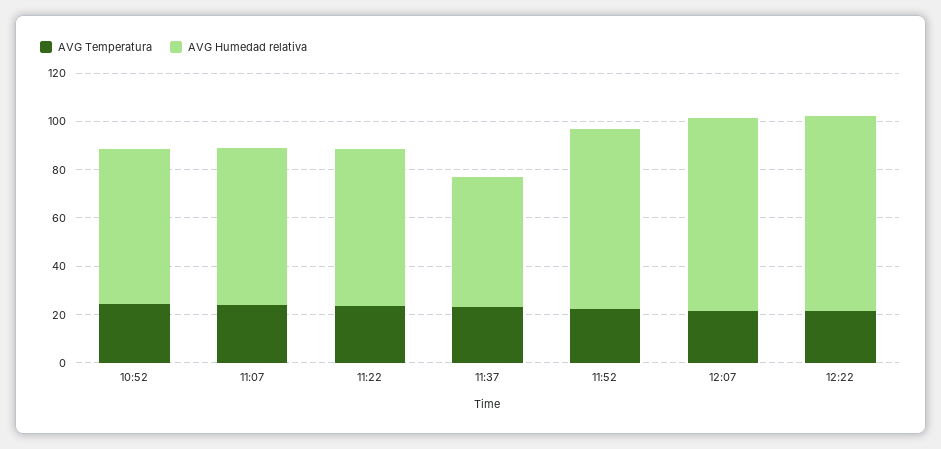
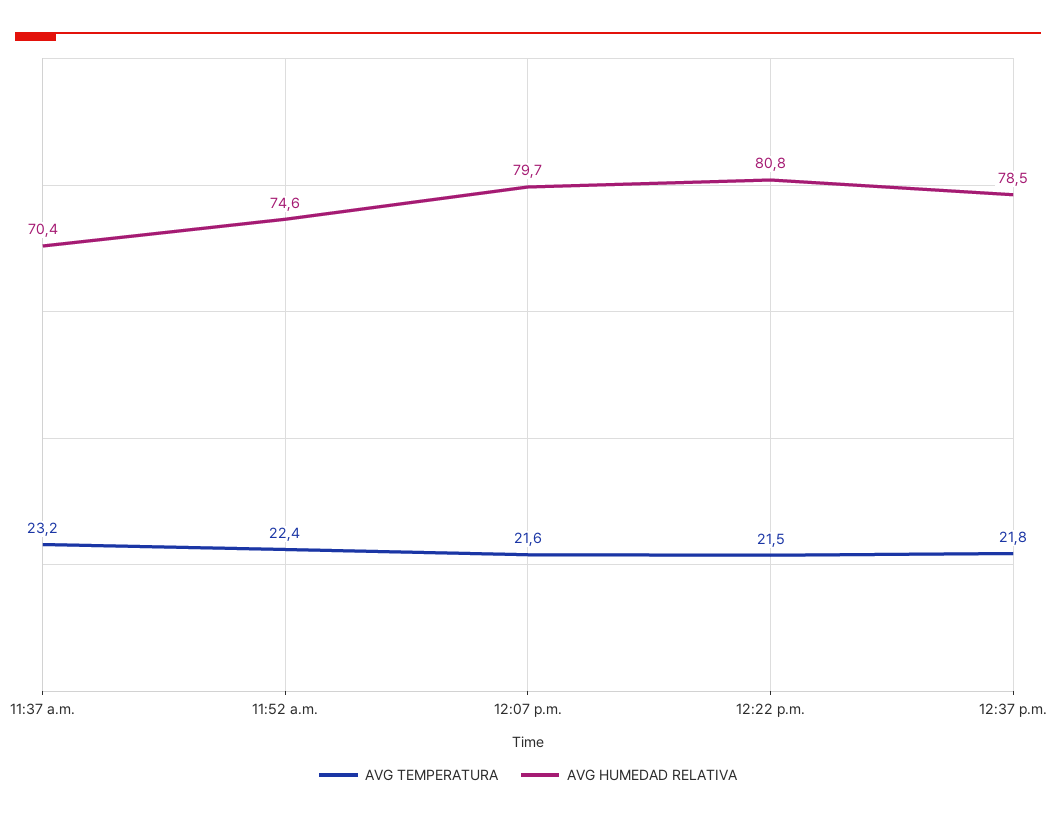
AVG Temperatura, 10:52: 25 -> none
AVG Humedad relativa, 10:52: 65 -> none
AVG Temperatura, 11:07: 25 -> none
AVG Humedad relativa, 11:07: 65 -> none
AVG Temperatura, 11:22: 25 -> none
AVG Humedad relativa, 11:22: 65 -> none
AVG Humedad relativa, 11:37: 55 -> 70.4
AVG Temperatura, 12:37 p.m.: none -> 21.8
AVG Humedad relativa, 12:37 p.m.: none -> 78.5

